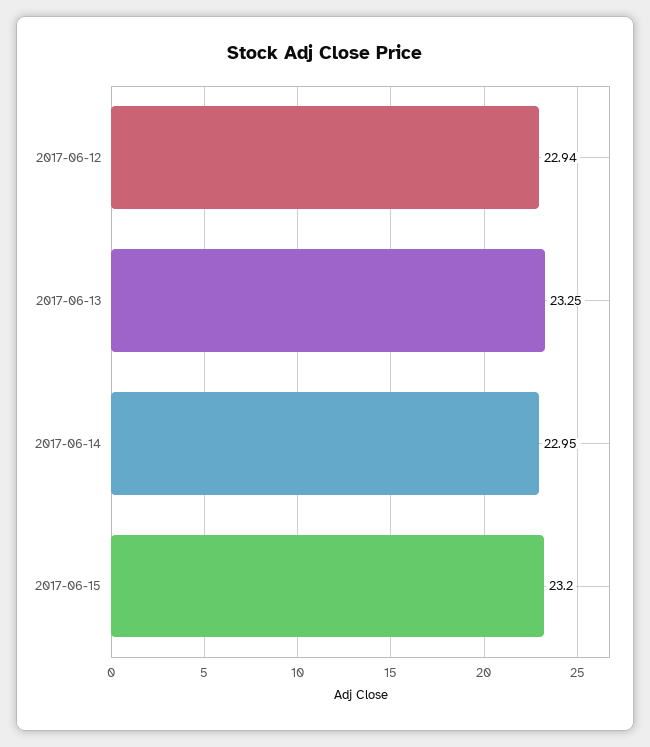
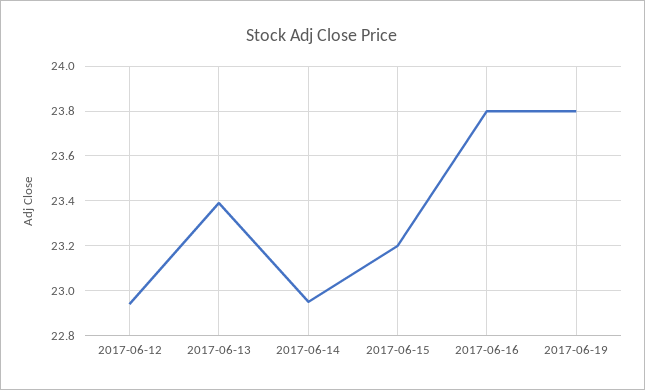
2017-06-13: 23.25 -> 23.4
2017-06-16: none -> 23.8
2017-06-19: none -> 23.8

